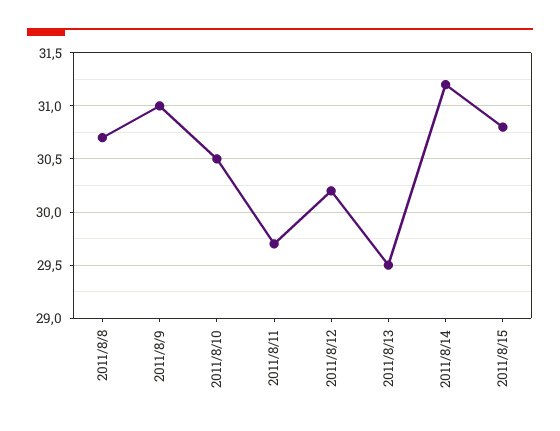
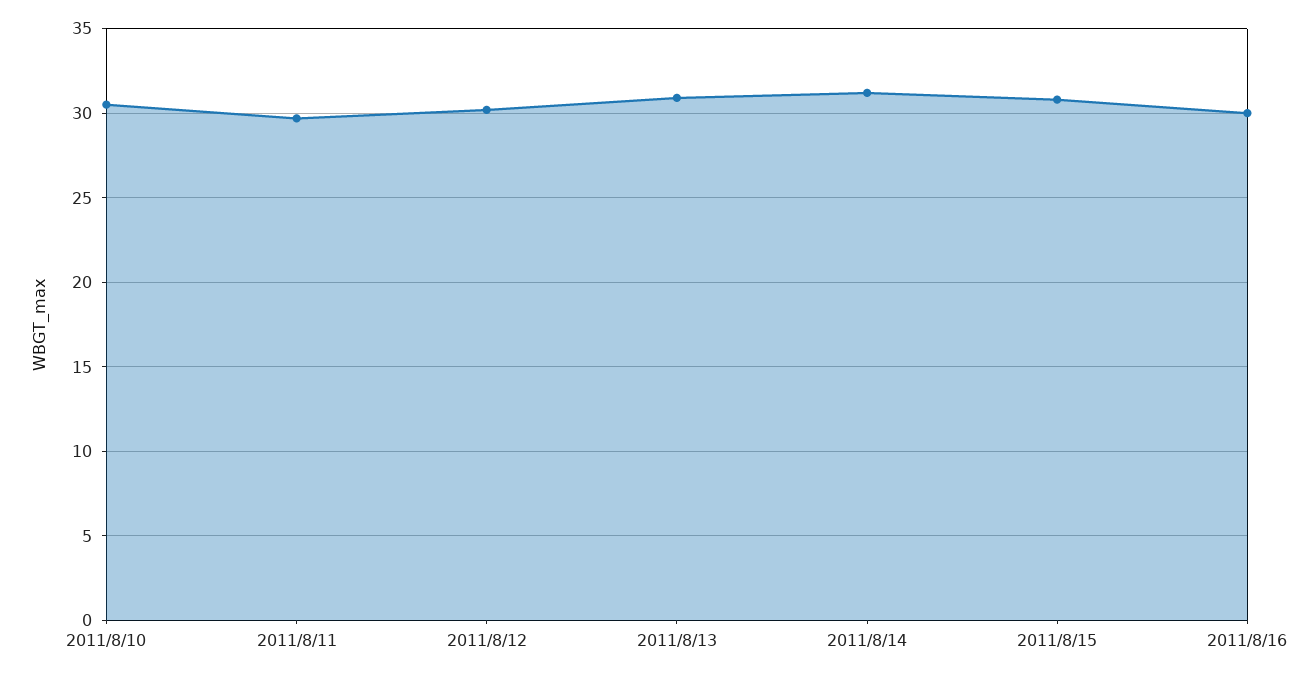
2011/8/8: 30.7 -> none
2011/8/9: 31 -> none
2011/8/13: 29.5 -> 31
2011/8/16: none -> 30

